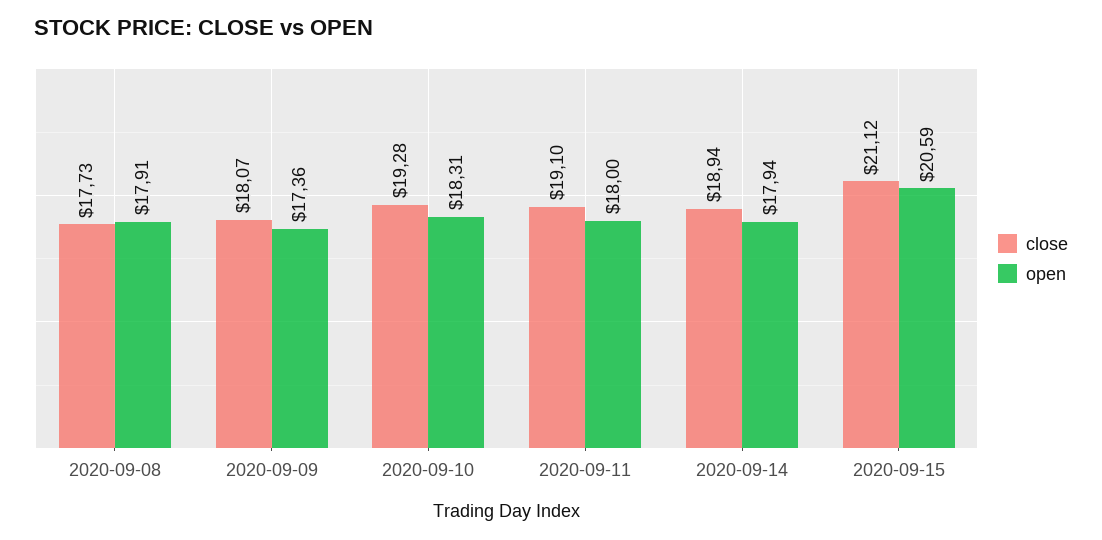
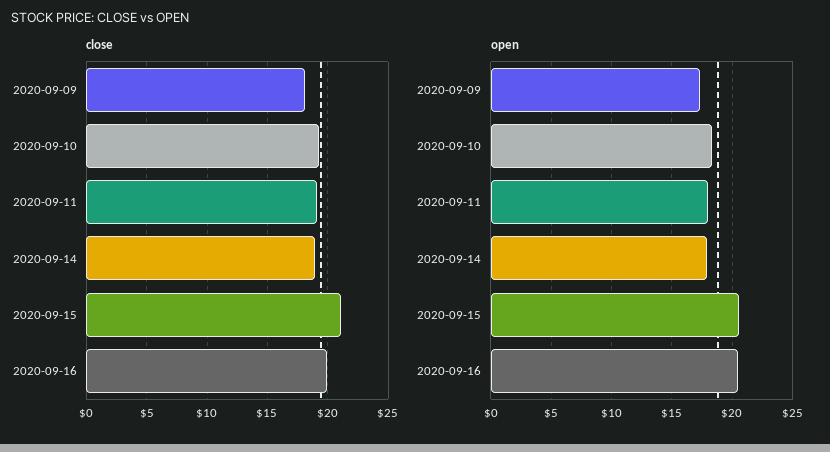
close, 2020-09-08: 17.73 -> none
open, 2020-09-08: 17.91 -> none
close, 2020-09-16: none -> 20
open, 2020-09-16: none -> 20.5

